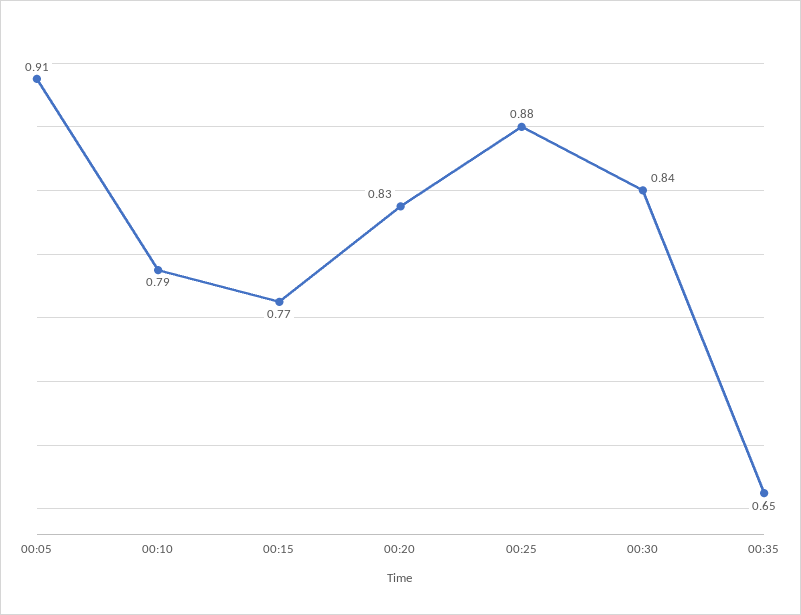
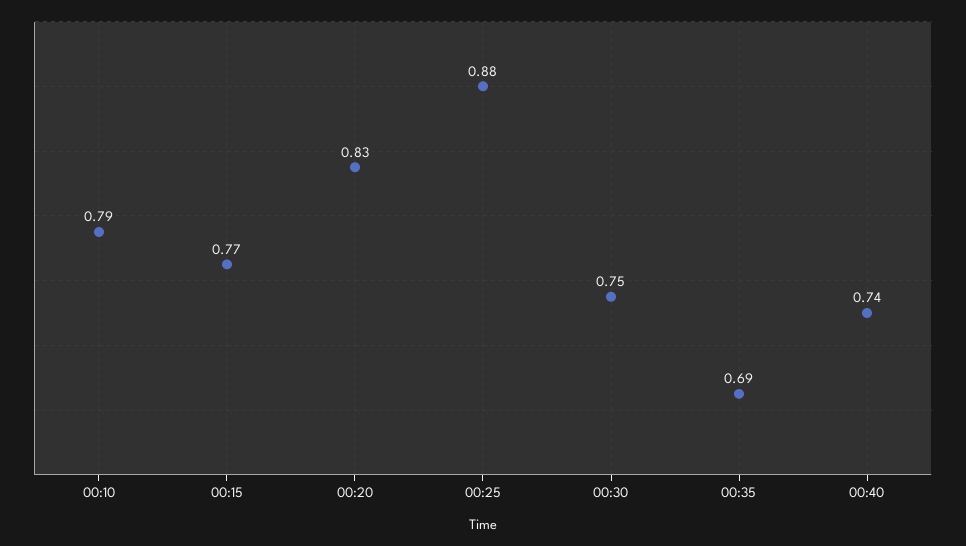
00:05: 0.91 -> none
00:30: 0.84 -> 0.75
00:35: 0.65 -> 0.69
00:40: none -> 0.74

